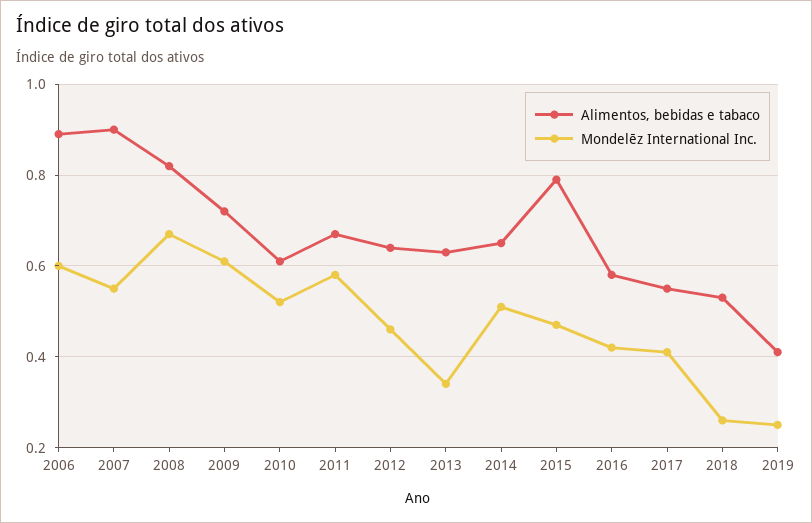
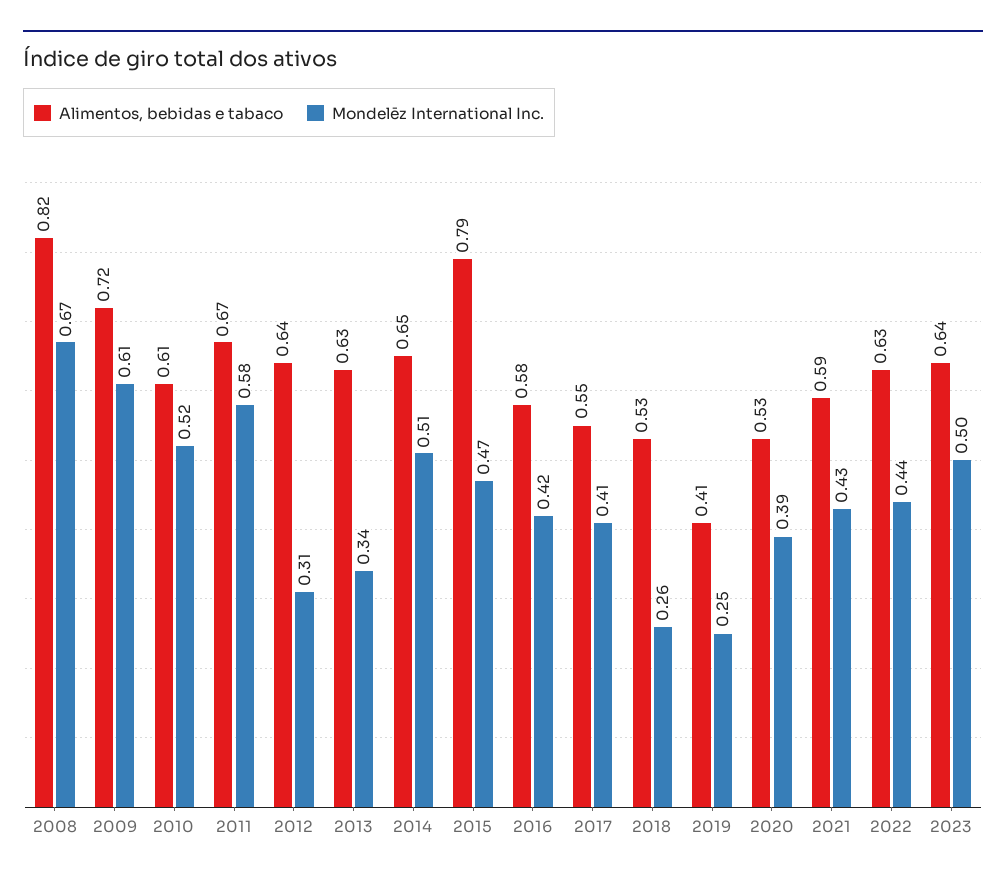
Alimentos, bebidas e tabaco, 2006: 0.9 -> none
Mondelēz International Inc., 2006: 0.6 -> none
Alimentos, bebidas e tabaco, 2007: 0.9 -> none
Mondelēz International Inc., 2007: 0.55 -> none
Mondelēz International Inc., 2012: 0.45 -> 0.31
Alimentos, bebidas e tabaco, 2020: none -> 0.53
Mondelēz International Inc., 2020: none -> 0.39
Alimentos, bebidas e tabaco, 2021: none -> 0.59
Mondelēz International Inc., 2021: none -> 0.43
Alimentos, bebidas e tabaco, 2022: none -> 0.63
Mondelēz International Inc., 2022: none -> 0.44
Alimentos, bebidas e tabaco, 2023: none -> 0.64
Mondelēz International Inc., 2023: none -> 0.5

